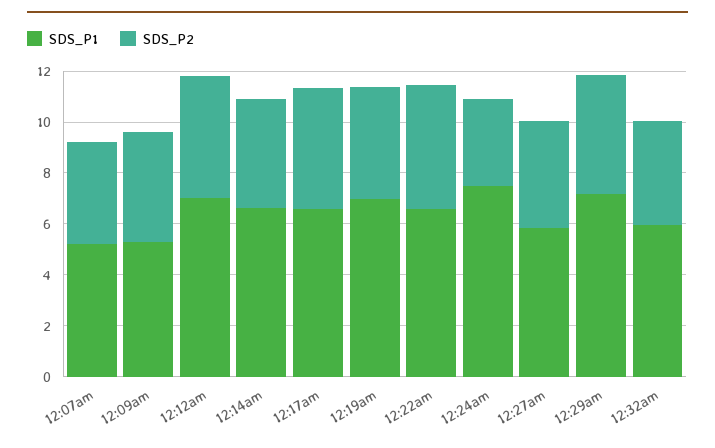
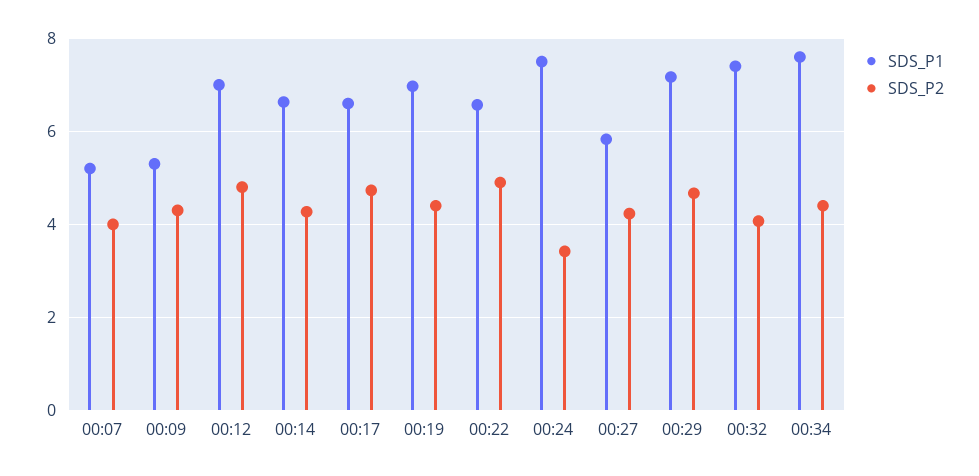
SDS_P1, 12:32am: 6 -> 7.4
SDS_P1, 00:34: none -> 7.6
SDS_P2, 00:34: none -> 4.4

